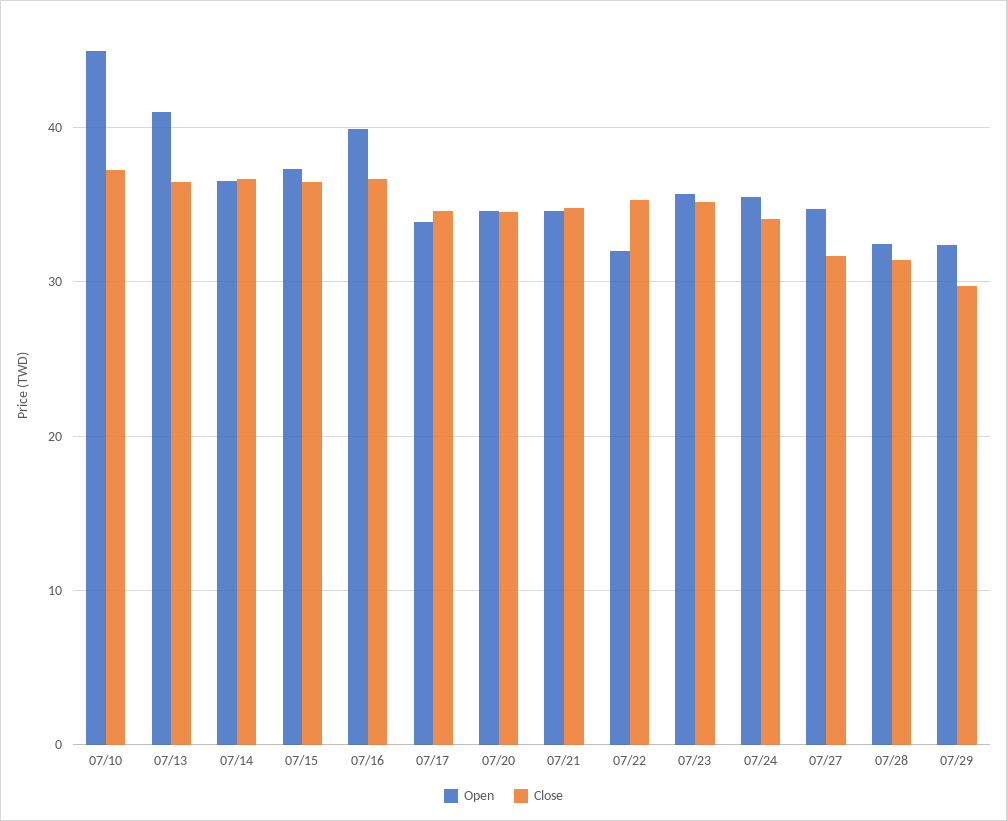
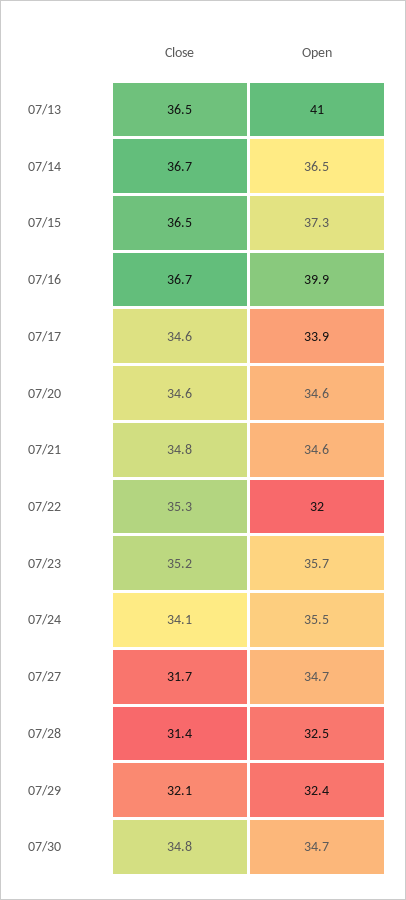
Open, 07/10: 45 -> none
Close, 07/10: 37 -> none
Close, 07/29: 30 -> 32.1
Close, 07/30: none -> 34.8
Open, 07/30: none -> 34.7

